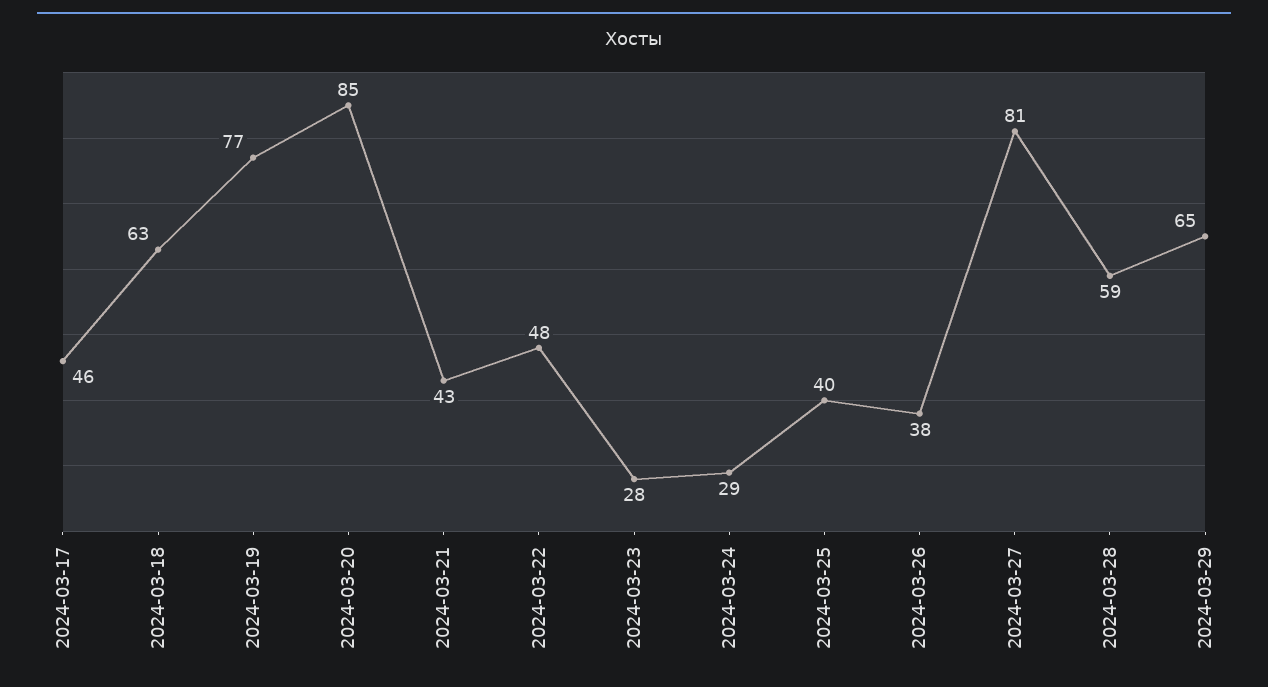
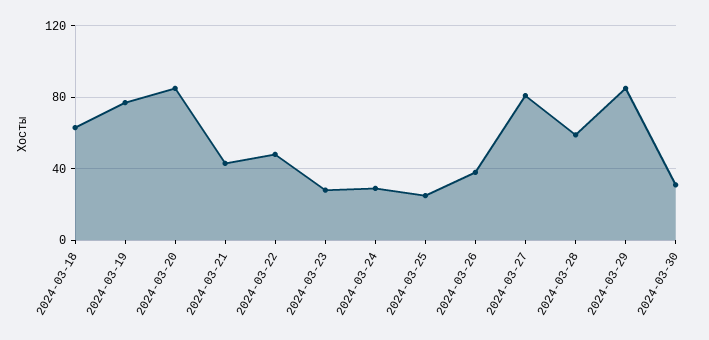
2024-03-17: 46 -> none
2024-03-25: 40 -> 25
2024-03-29: 65 -> 85
2024-03-30: none -> 30

